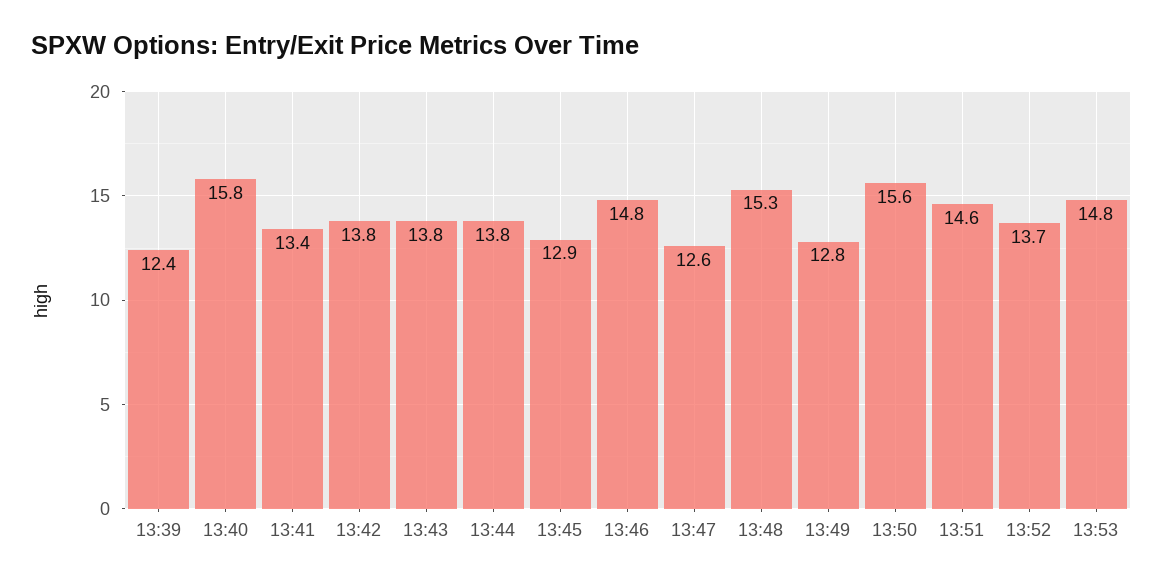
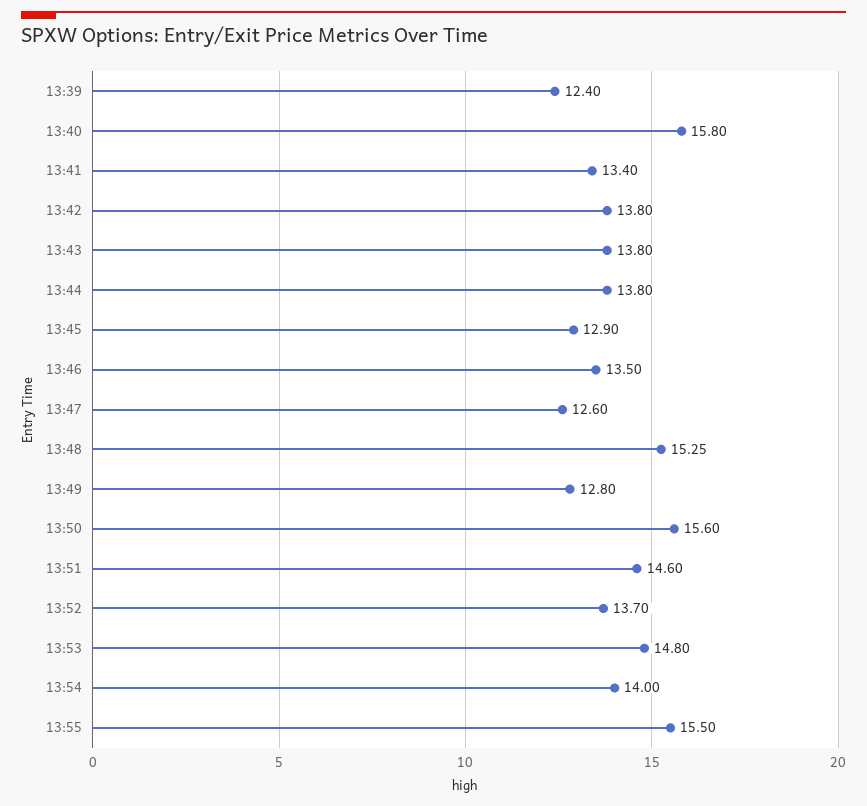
13:46: 14.8 -> 13.5
13:54: none -> 14
13:55: none -> 15.5

